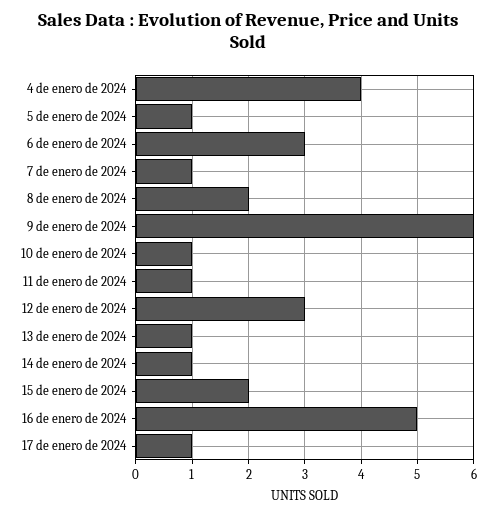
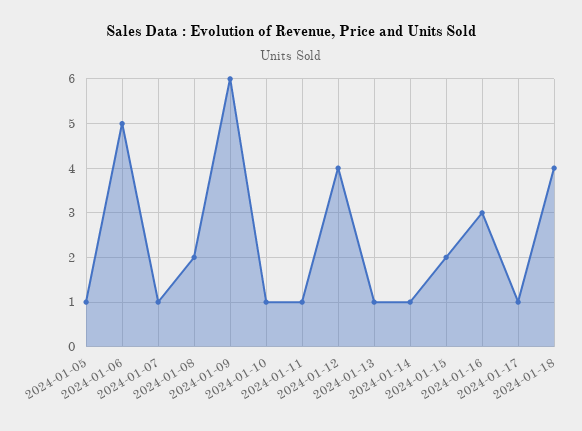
4 de enero de 2024: 4 -> none
6 de enero de 2024: 3 -> 5
12 de enero de 2024: 3 -> 4
16 de enero de 2024: 5 -> 3
2024-01-18: none -> 4

